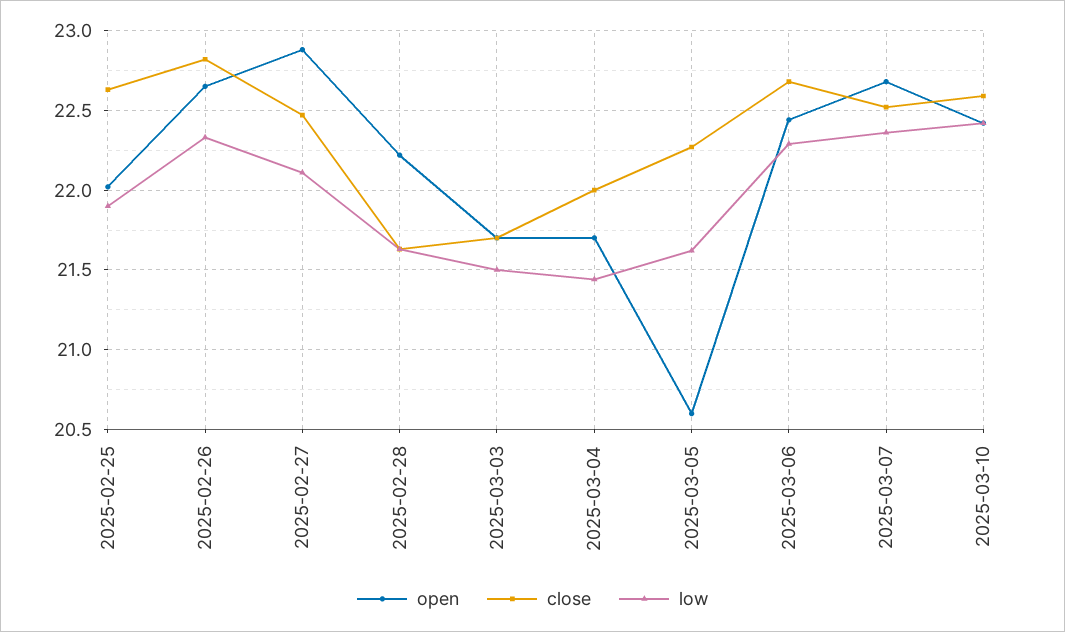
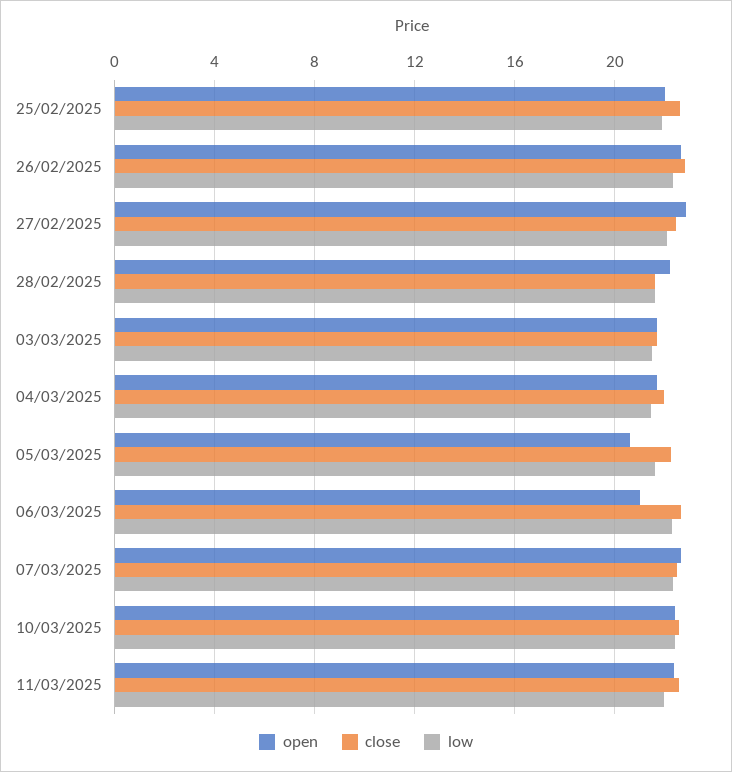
open, 2025-03-06: 22.45 -> 21
open, 11/03/2025: none -> 22.5
close, 11/03/2025: none -> 22.5
low, 11/03/2025: none -> 22

